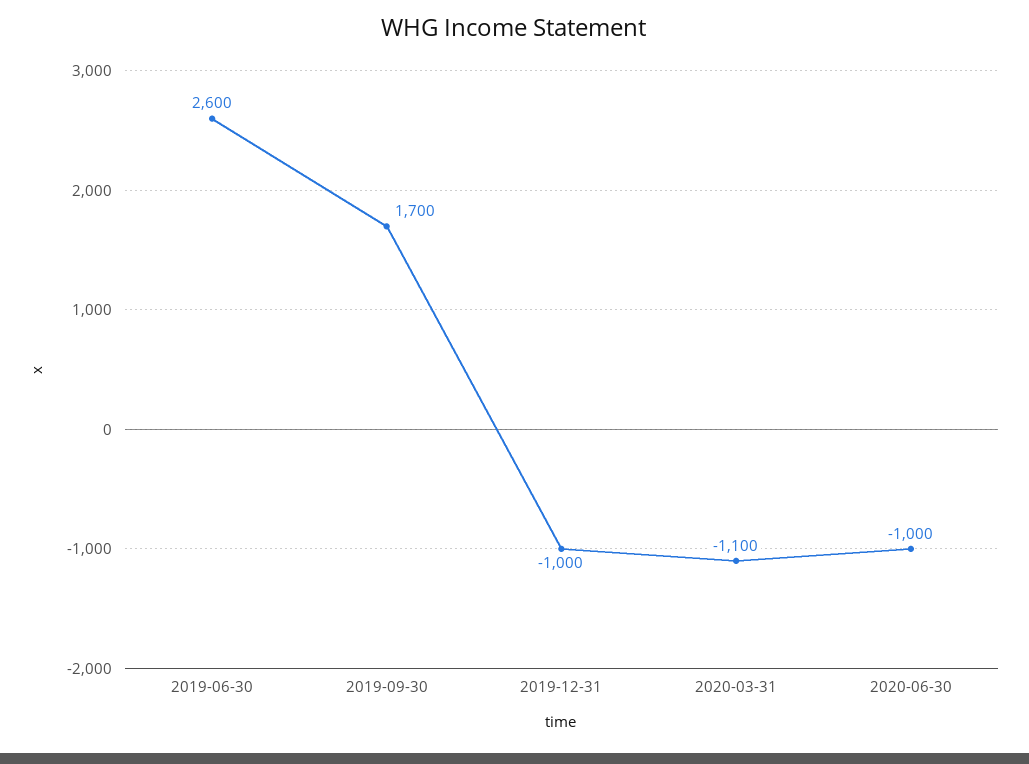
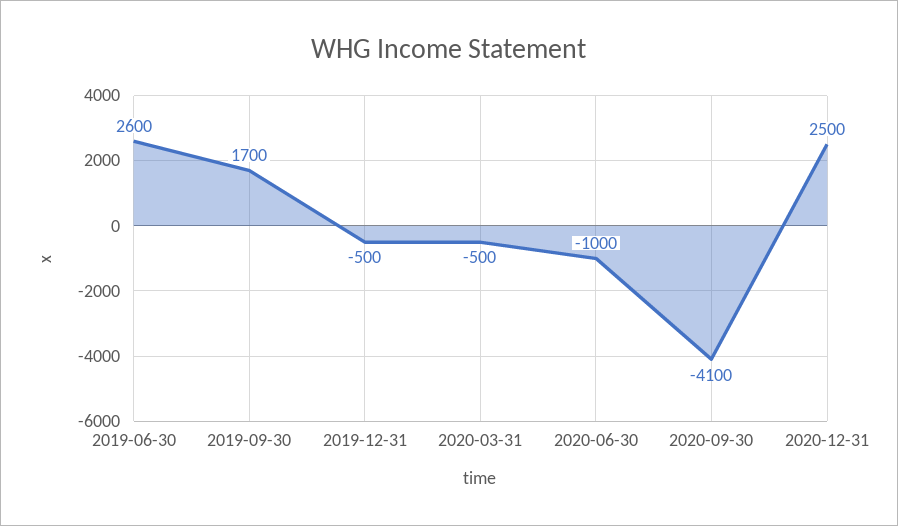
2019-12-31: -1000 -> -500
2020-03-31: -1100 -> -500
2020-09-30: none -> -4100
2020-12-31: none -> 2500

